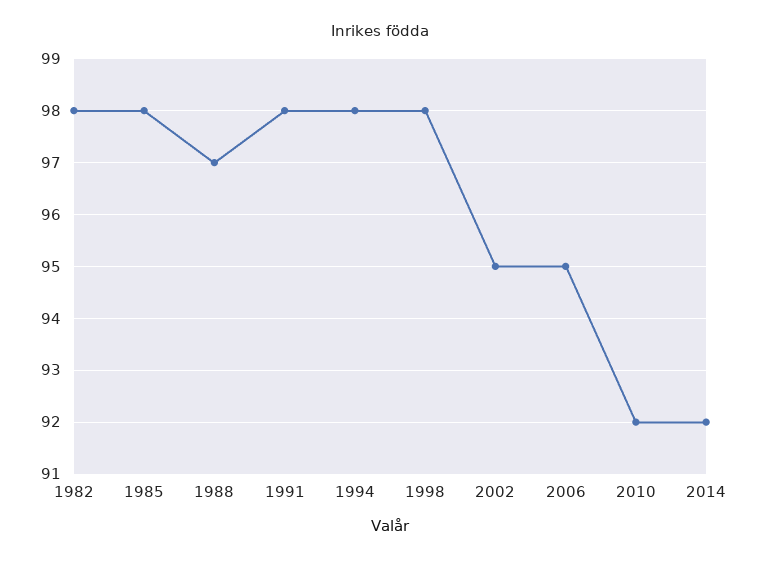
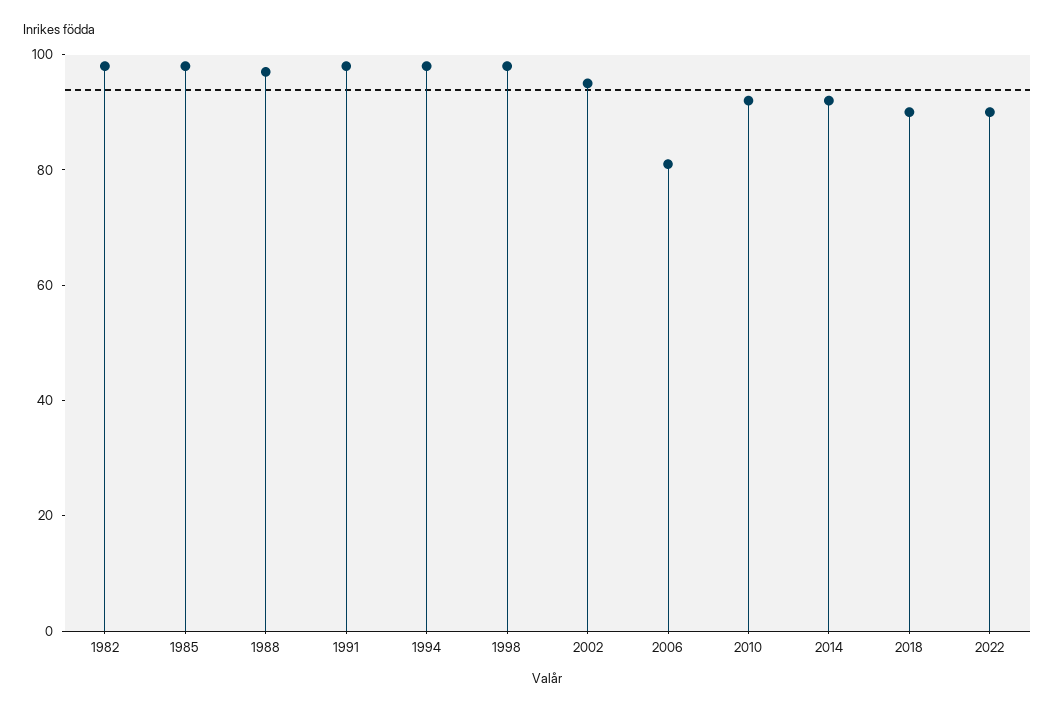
2006: 95 -> 80
2018: none -> 90
2022: none -> 90

